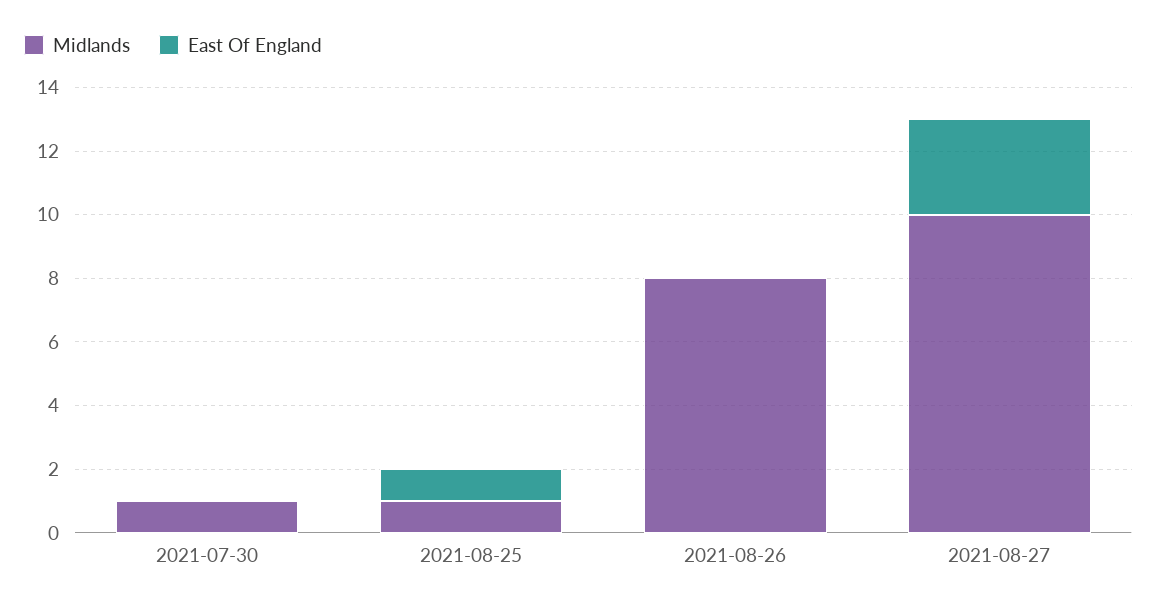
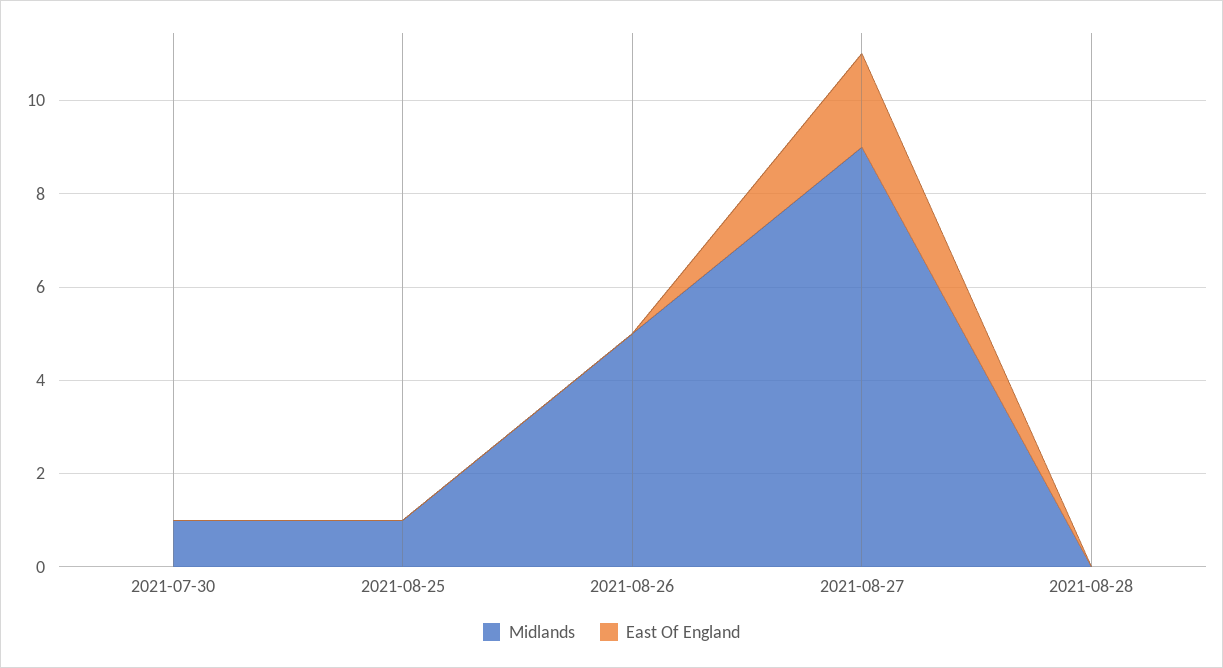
East Of England, 2021-08-25: 1 -> 0
Midlands, 2021-08-26: 8 -> 5
Midlands, 2021-08-27: 10 -> 9
East Of England, 2021-08-27: 3 -> 2
Midlands, 2021-08-28: none -> 0
East Of England, 2021-08-28: none -> 0

